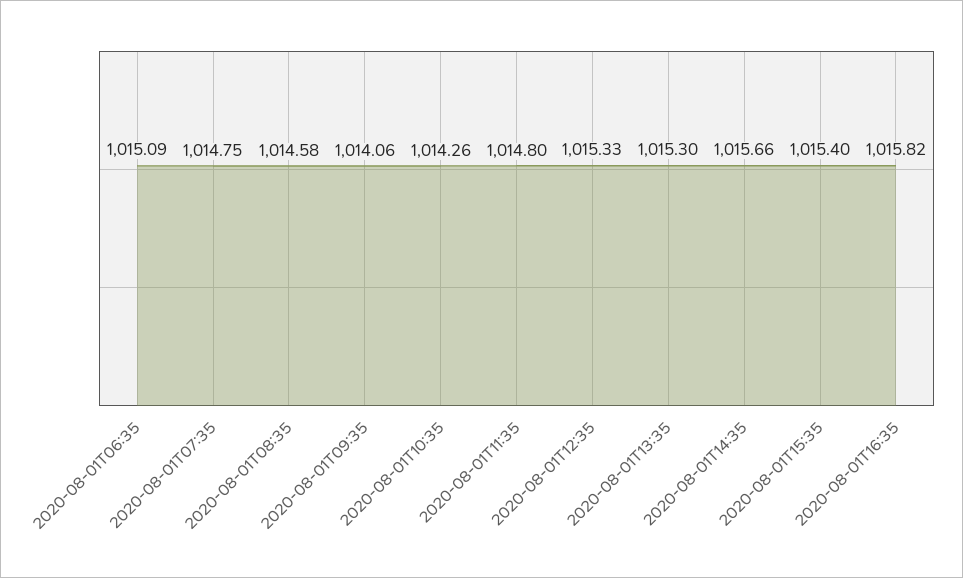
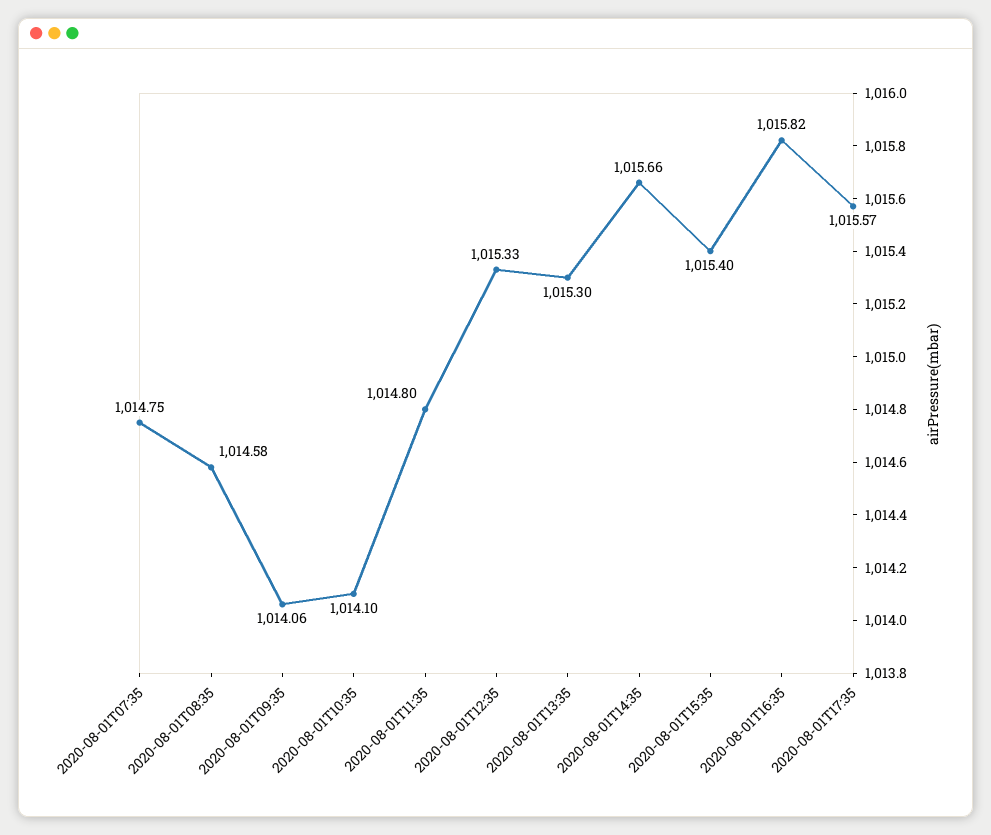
2020-08-01T06:35: 1015.09 -> none
2020-08-01T10:35: 1014.26 -> 1014.1
2020-08-01T17:35: none -> 1015.57

